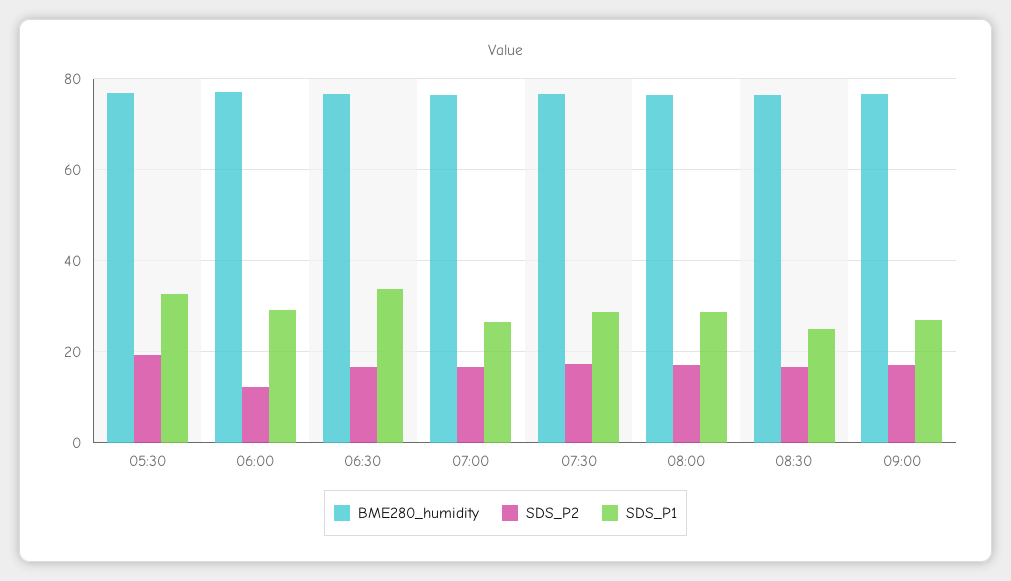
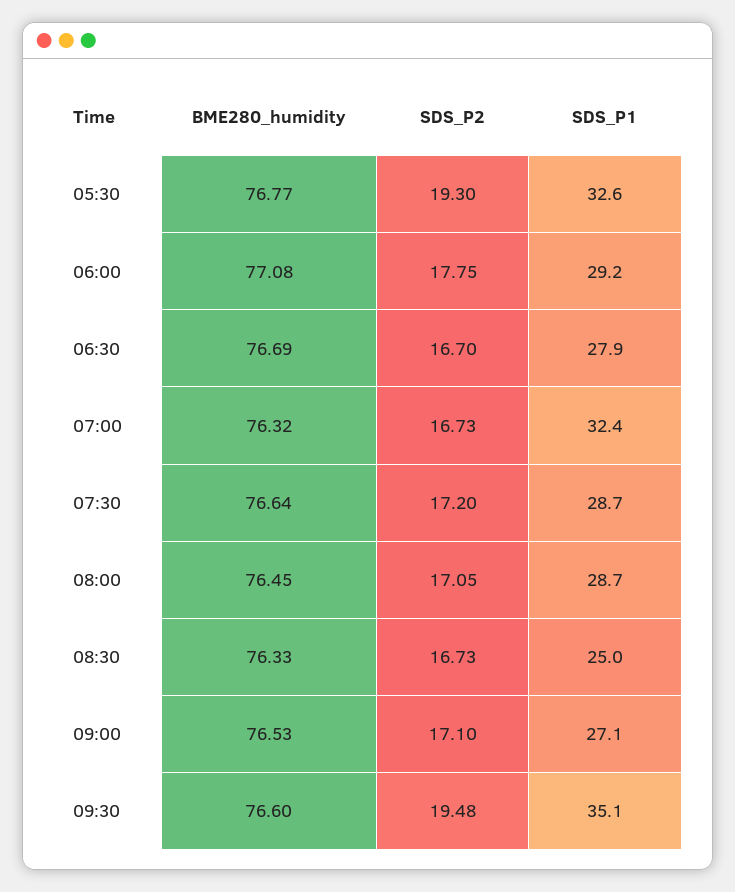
SDS_P2, 06:00: 12 -> 17.75
SDS_P1, 06:30: 34 -> 27.9
SDS_P1, 07:00: 26 -> 32.4
BME280_humidity, 09:30: none -> 76.6
SDS_P2, 09:30: none -> 19.48
SDS_P1, 09:30: none -> 35.1

